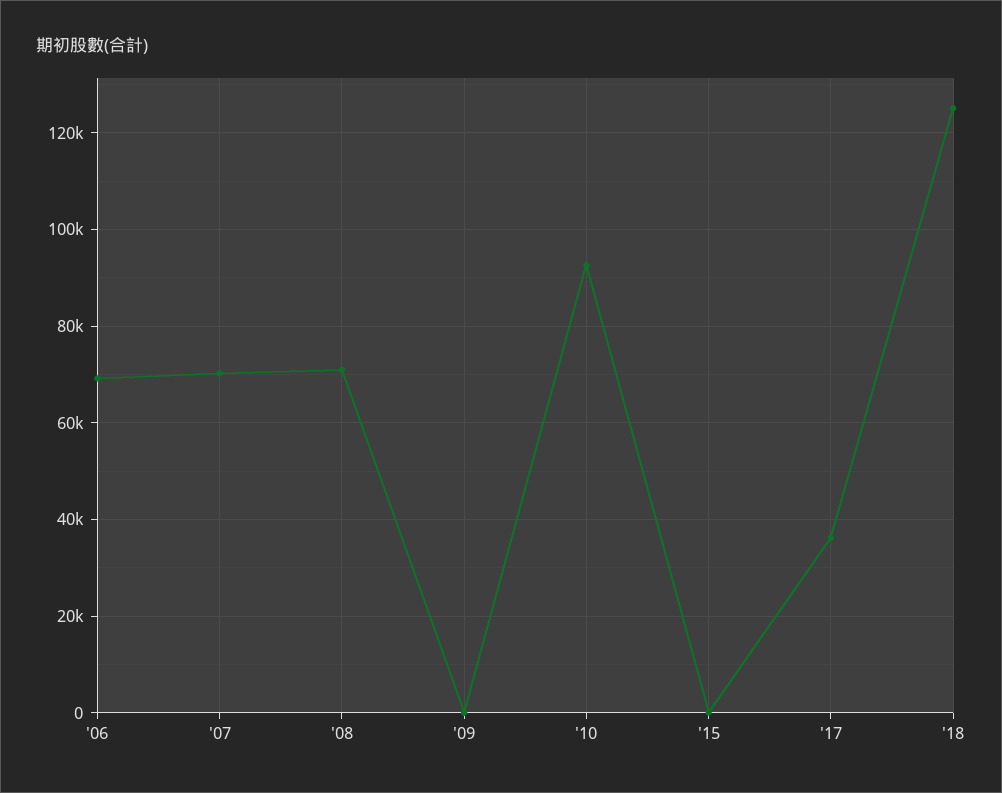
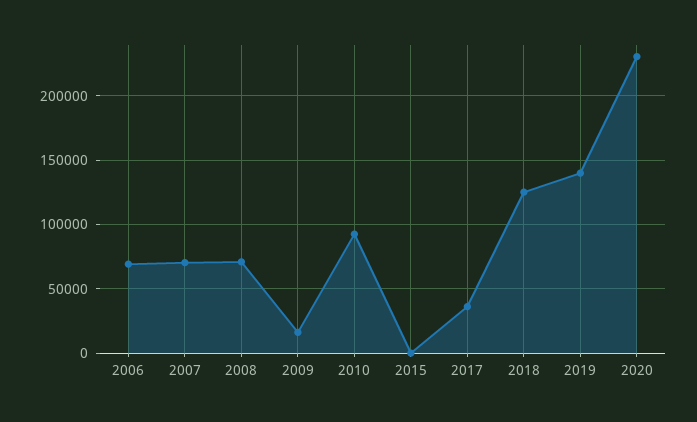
'09: 0 -> 15000
2019: none -> 140000
2020: none -> 230000

